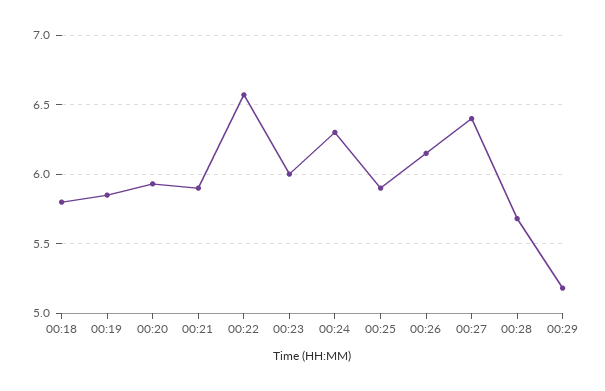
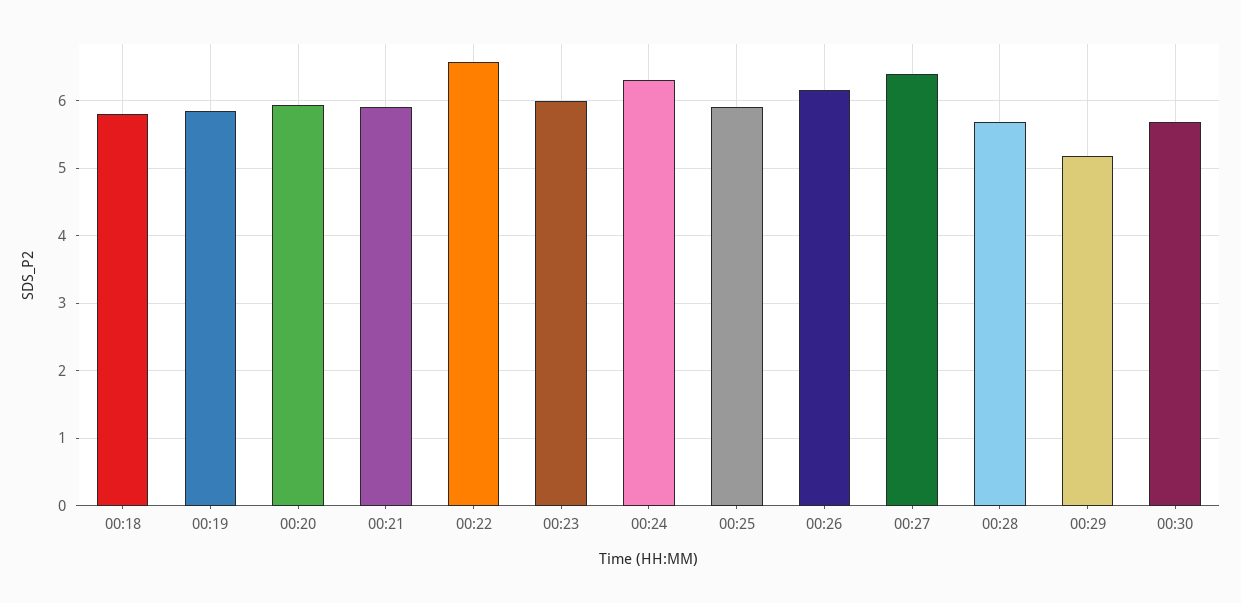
00:30: none -> 5.7

